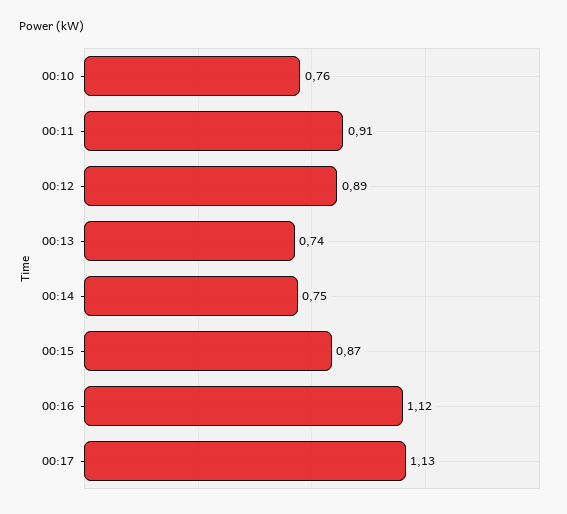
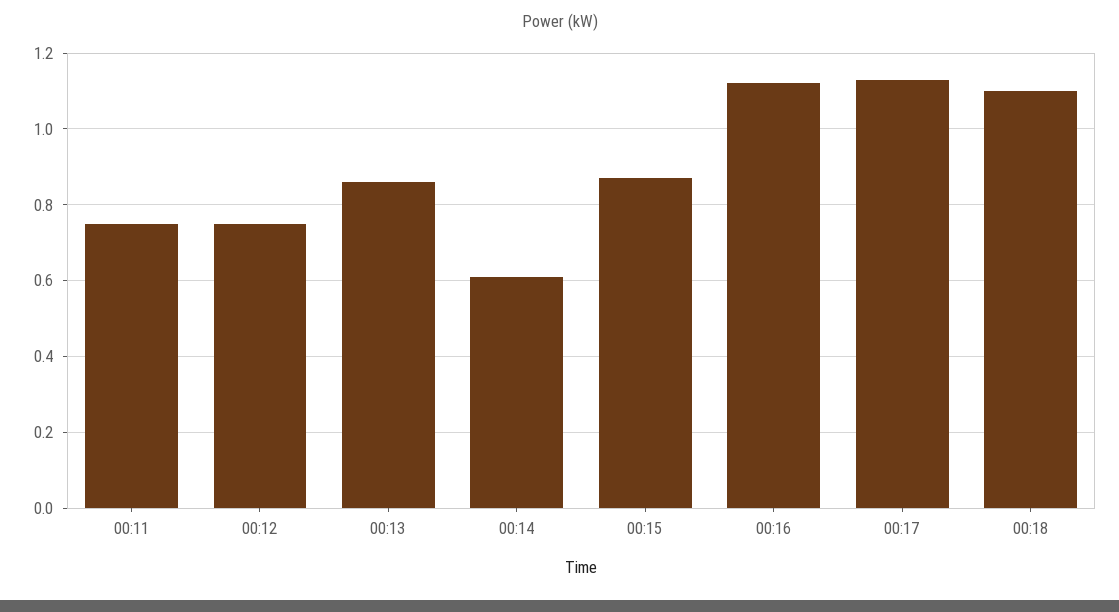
00:10: 0.76 -> none
00:11: 0.91 -> 0.75
00:12: 0.89 -> 0.75
00:13: 0.74 -> 0.85
00:14: 0.75 -> 0.6
00:18: none -> 1.1

